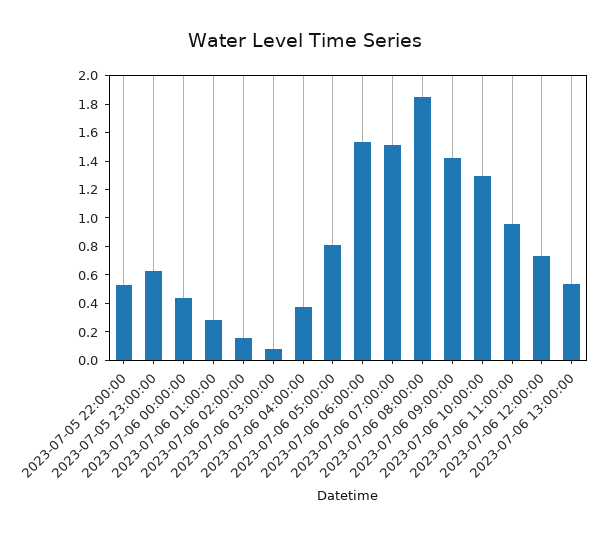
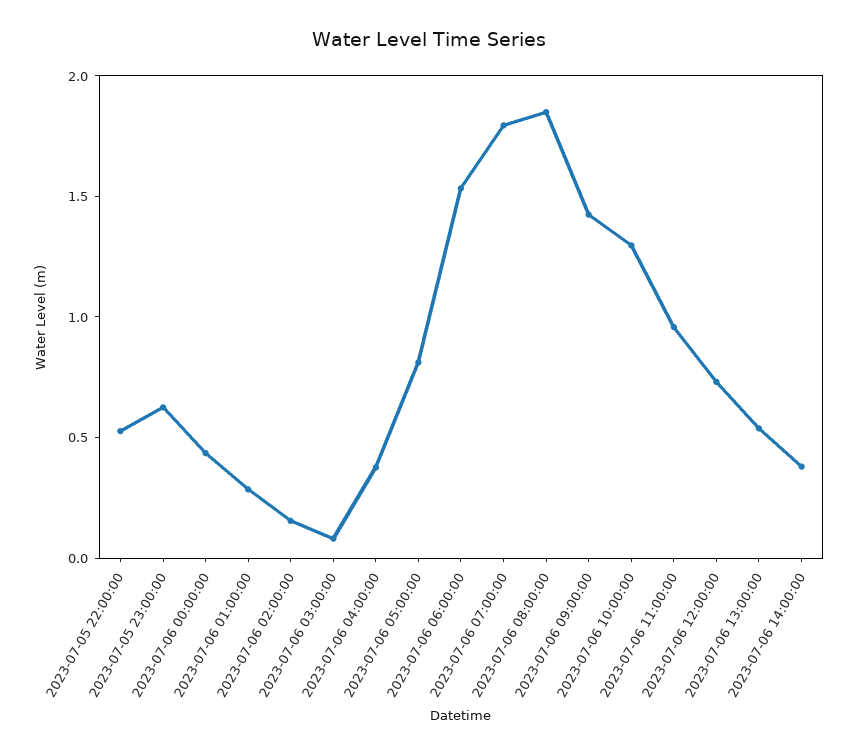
2023-07-06 07:00:00: 1.5 -> 1.8
2023-07-06 14:00:00: none -> 0.4

